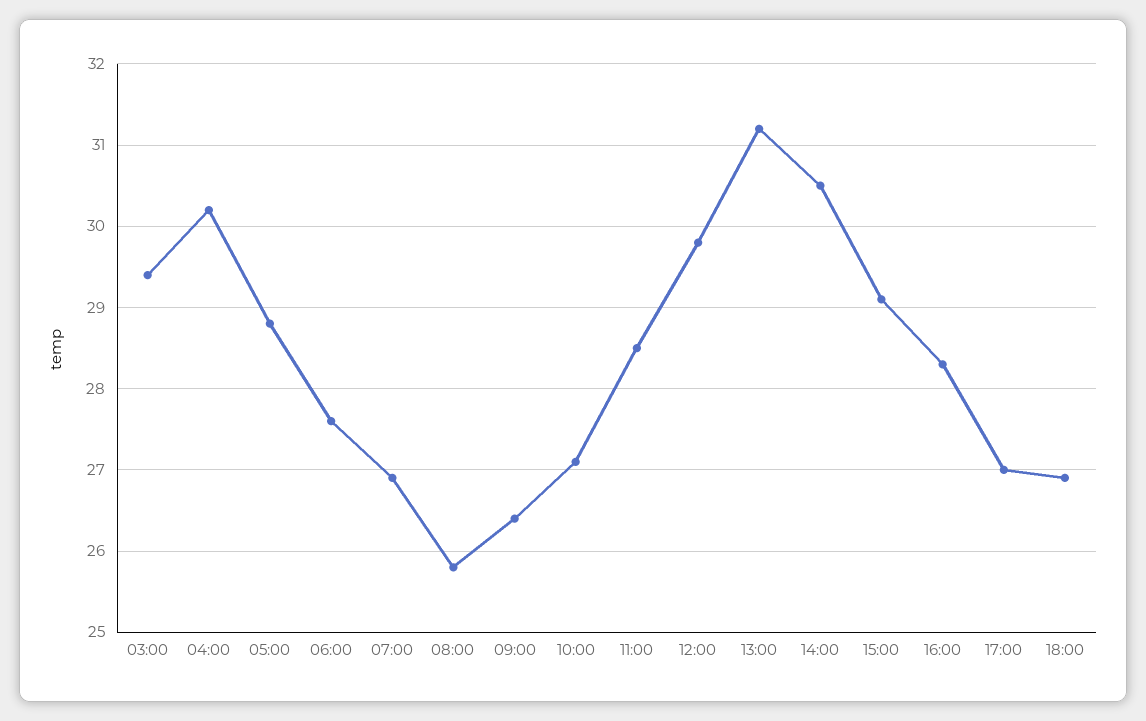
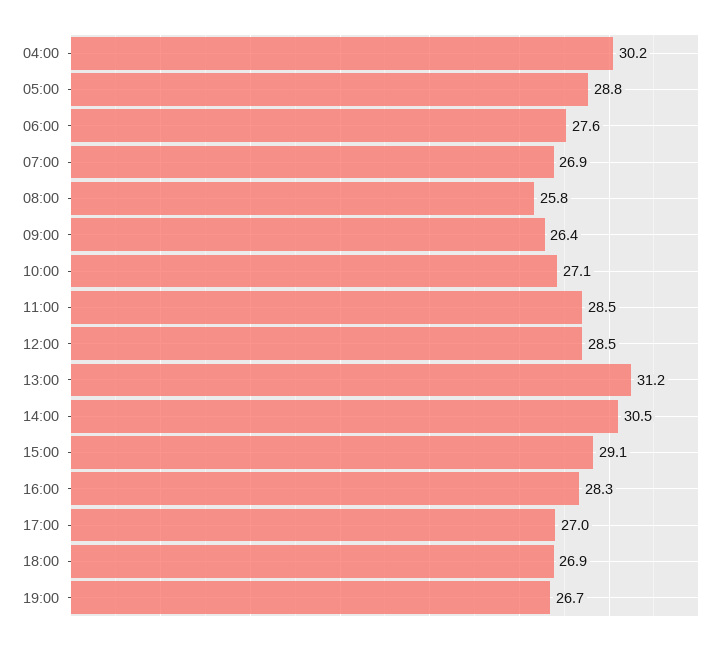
03:00: 29.4 -> none
12:00: 29.8 -> 28.5
19:00: none -> 26.7

